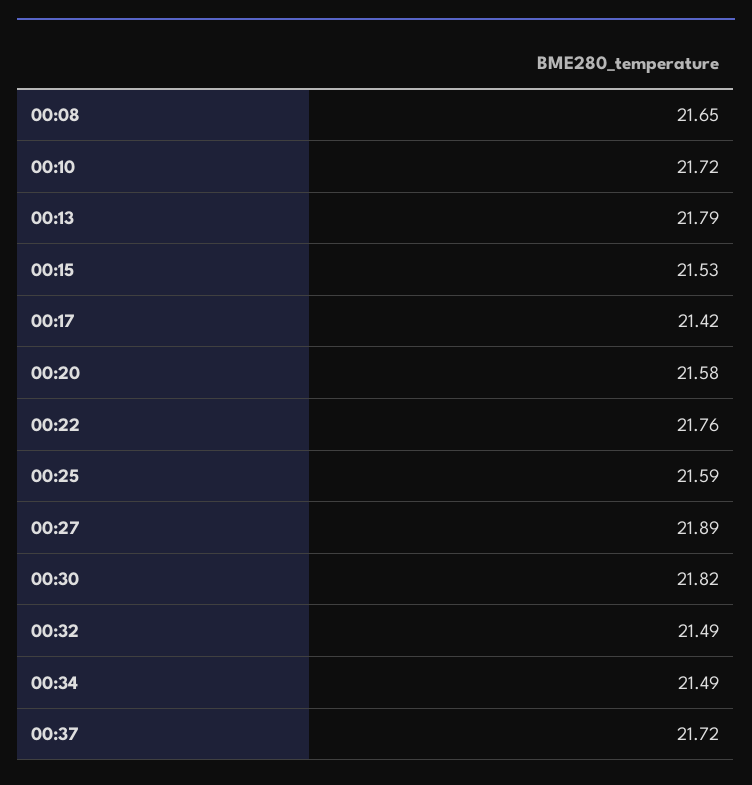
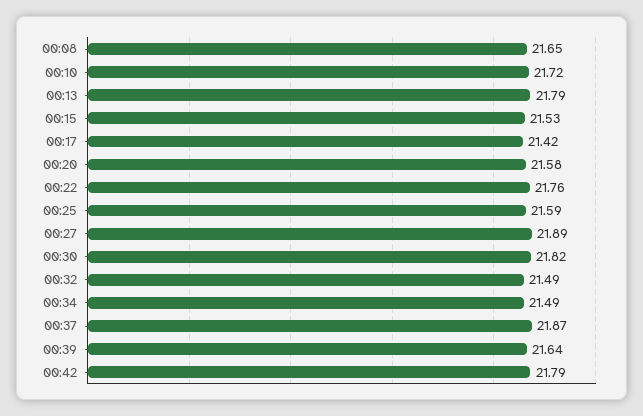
00:37: 21.72 -> 21.87
00:39: none -> 21.64
00:42: none -> 21.79

